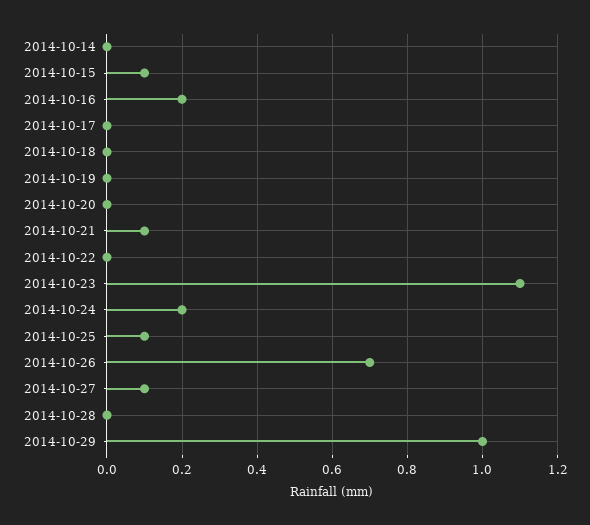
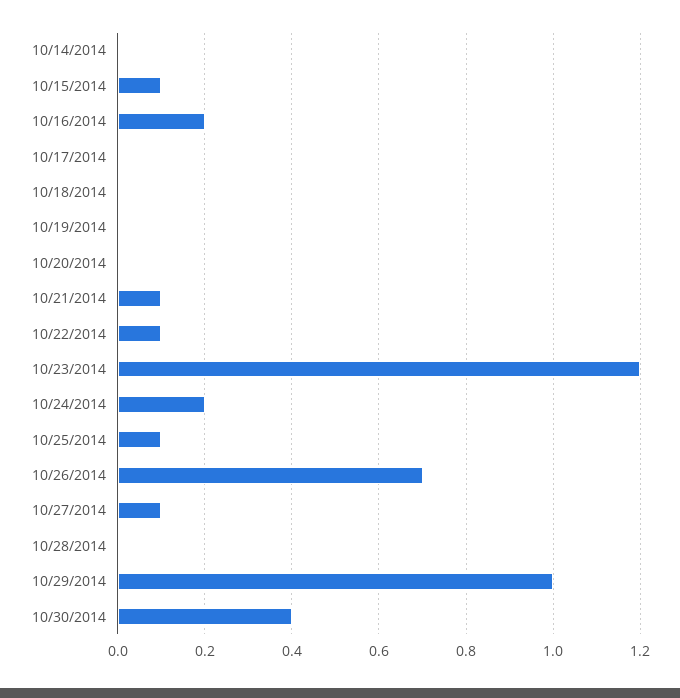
2014-10-22: 0 -> 0.1
2014-10-23: 1.1 -> 1.2
10/30/2014: none -> 0.4

